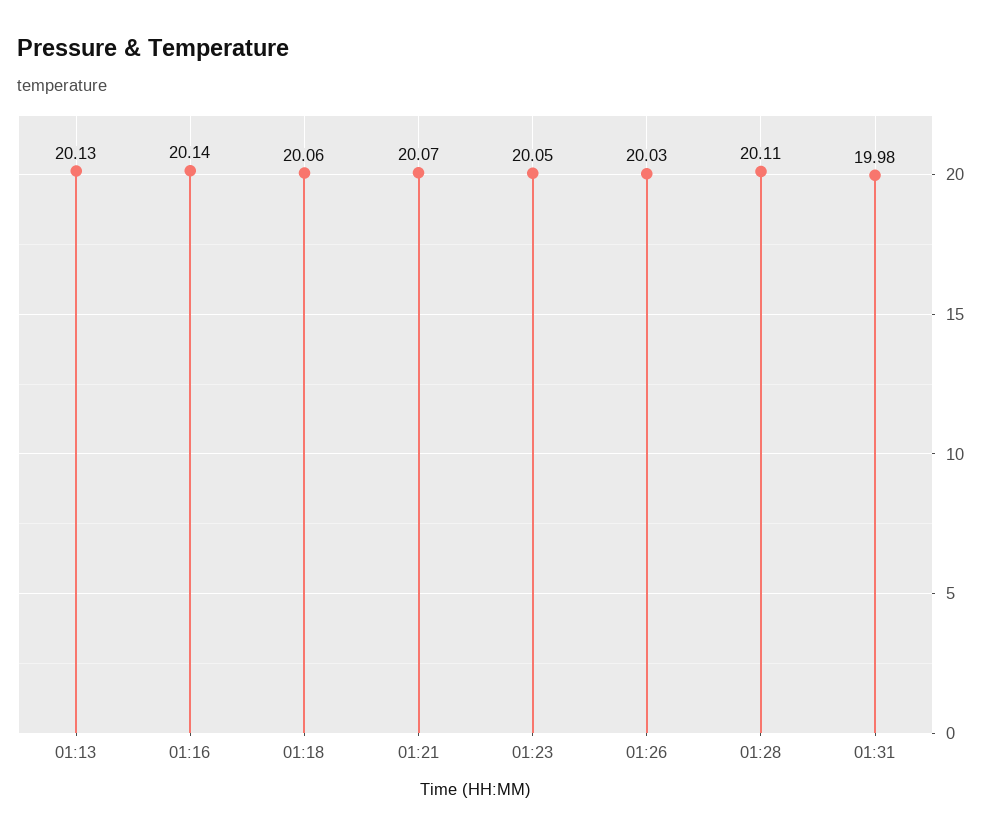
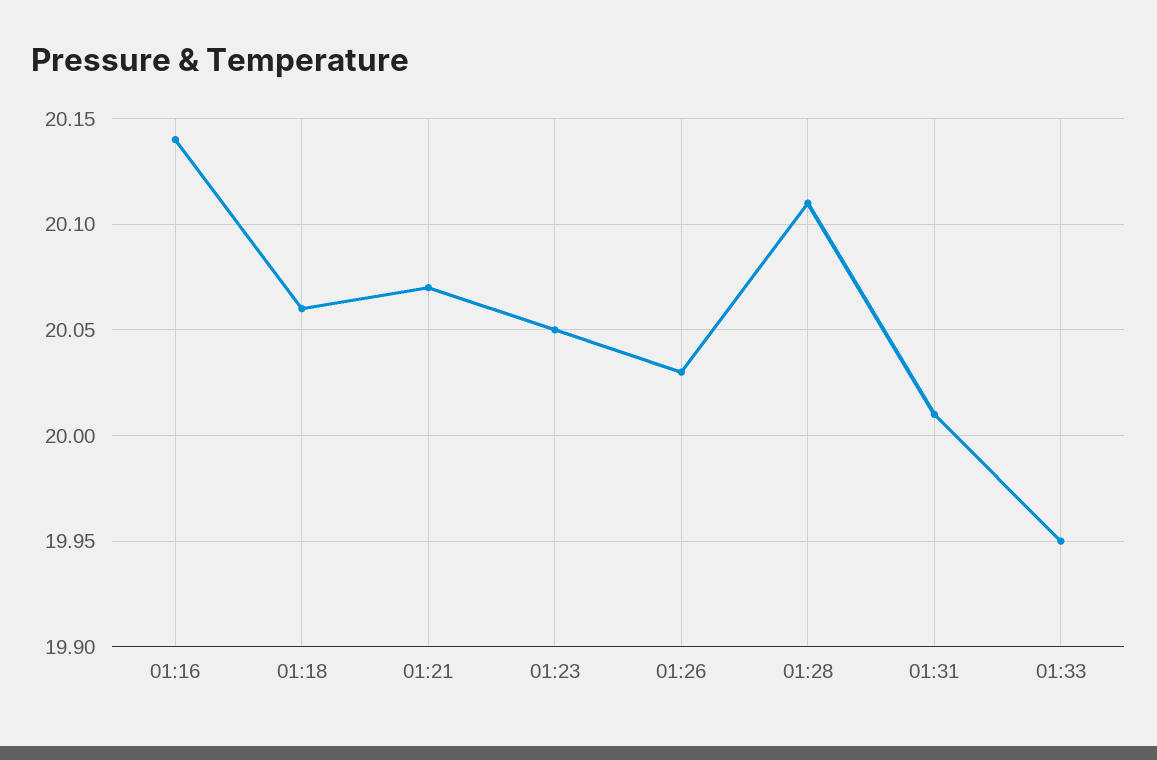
01:13: 20.13 -> none
01:31: 19.98 -> 20.01
01:33: none -> 19.95

